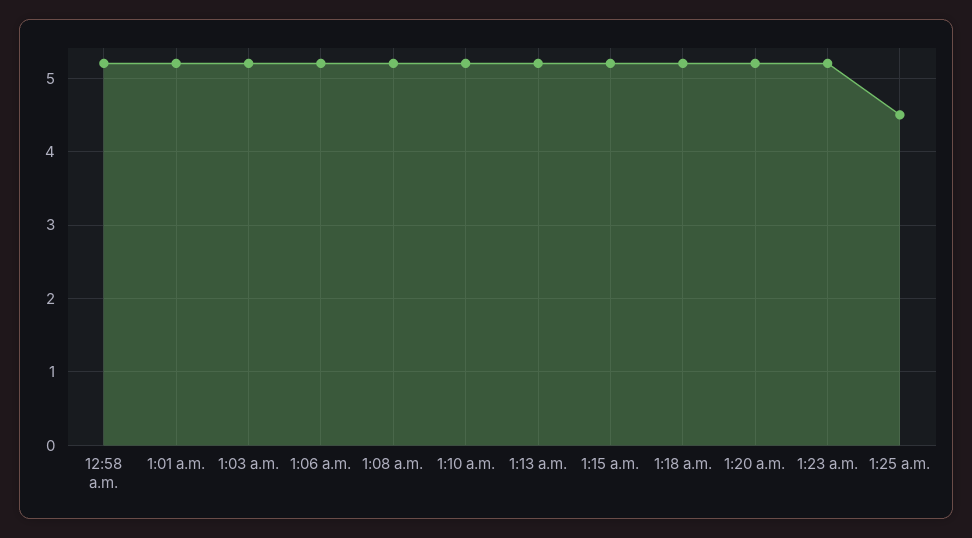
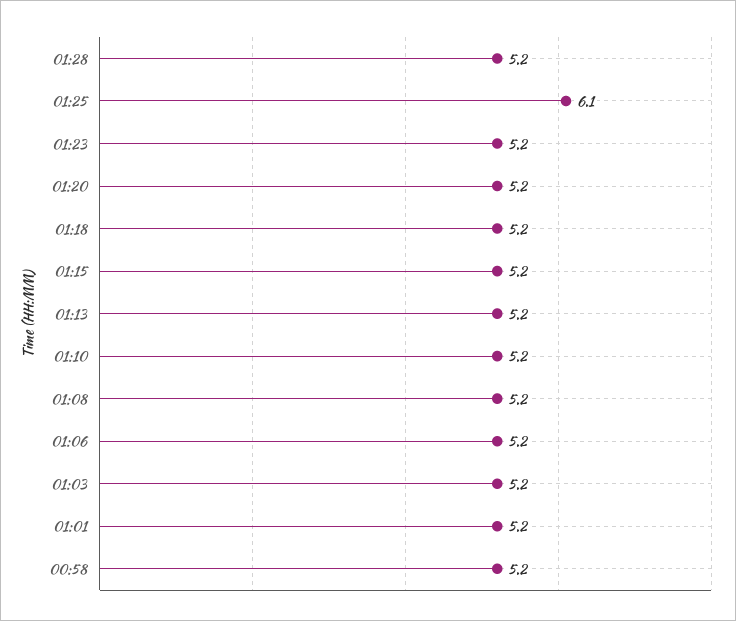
1:25 a.m.: 4.5 -> 6.1
01:28: none -> 5.2

